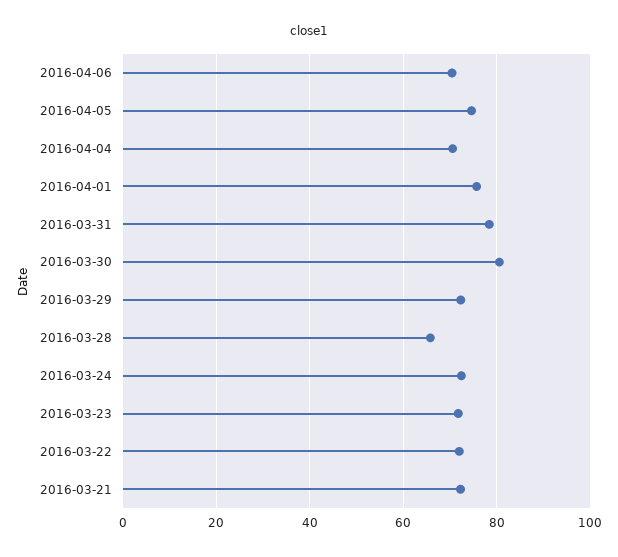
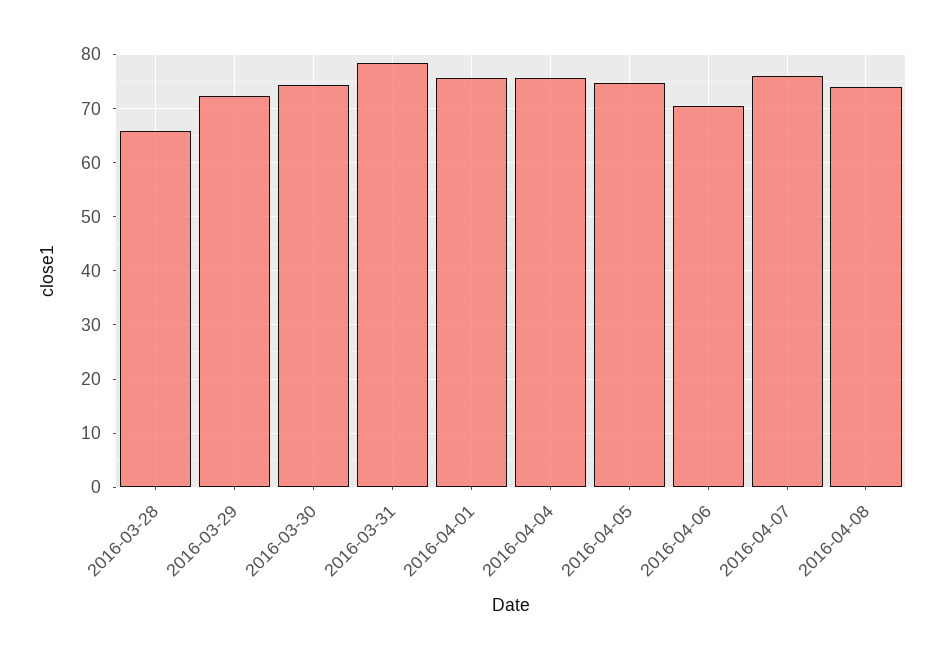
2016-04-04: 70 -> 76
2016-03-30: 80 -> 74
2016-03-24: 72 -> none
2016-03-23: 72 -> none
2016-03-22: 72 -> none
2016-03-21: 72 -> none
2016-04-07: none -> 76
2016-04-08: none -> 74

